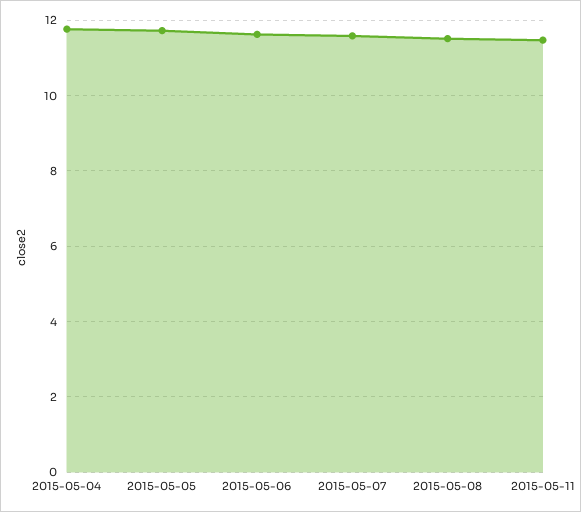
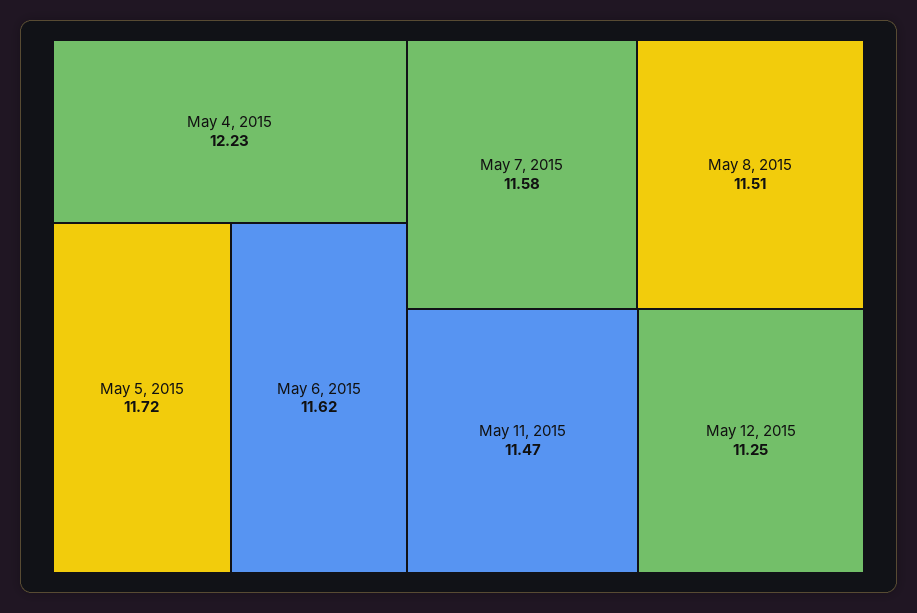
2015-05-04: 11.8 -> 12.23
May 12, 2015: none -> 11.25

